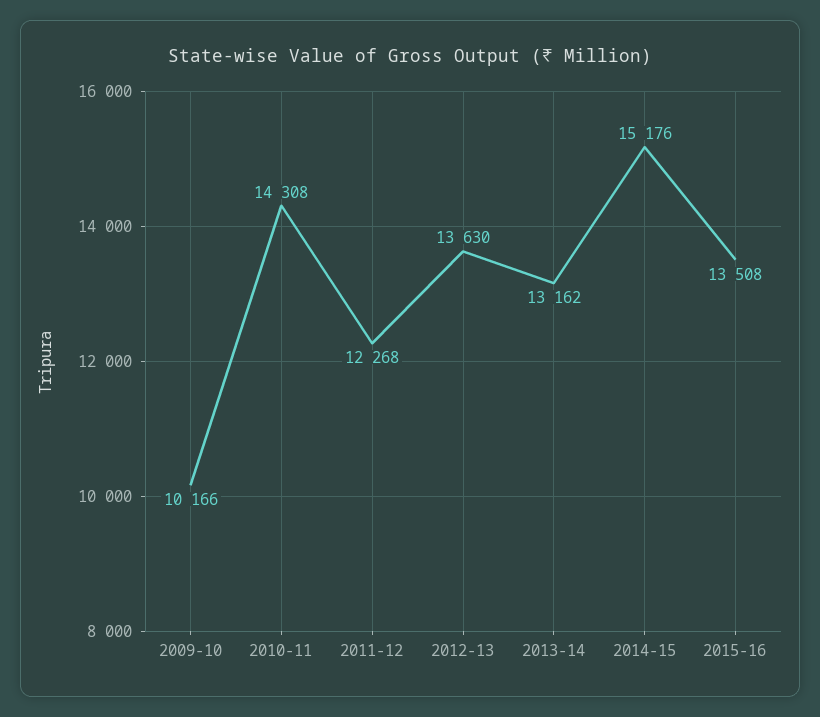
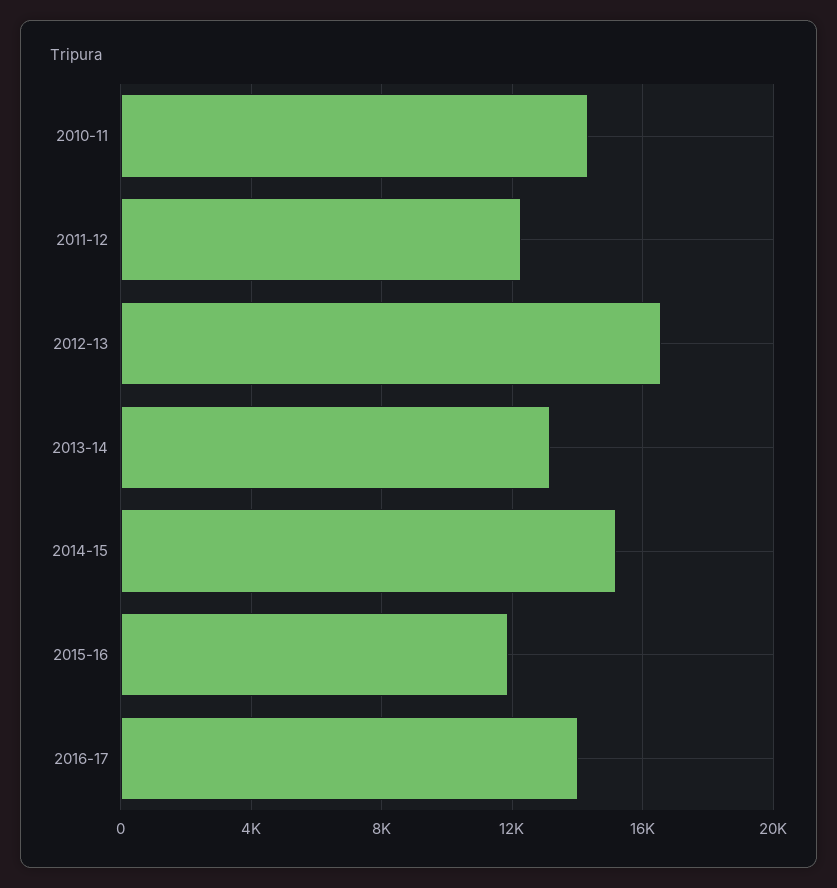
2009-10: 10166 -> none
2012-13: 13630 -> 16500
2015-16: 13508 -> 12000
2016-17: none -> 14000

